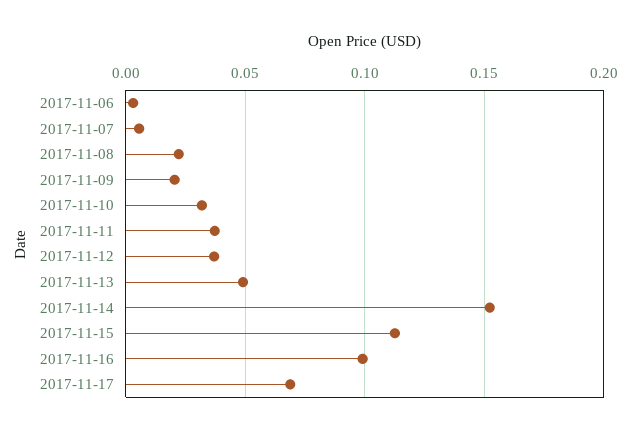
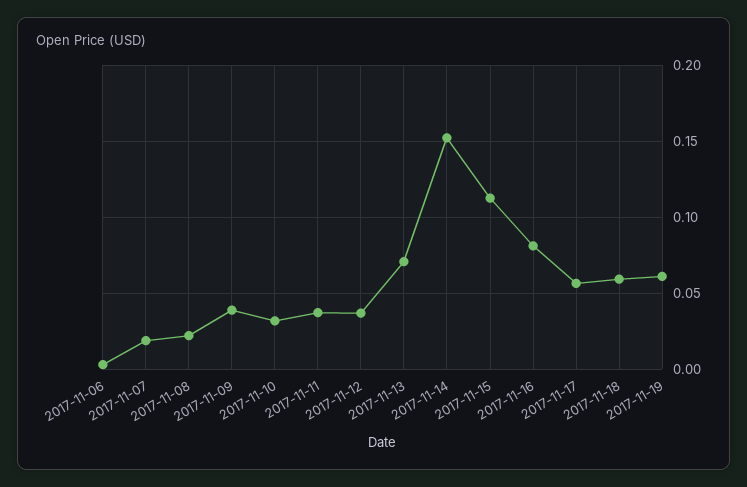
2017-11-07: 0.005 -> 0.02
2017-11-09: 0.02 -> 0.04
2017-11-13: 0.05 -> 0.07
2017-11-16: 0.1 -> 0.08
2017-11-17: 0.07 -> 0.055
2017-11-18: none -> 0.06
2017-11-19: none -> 0.06

